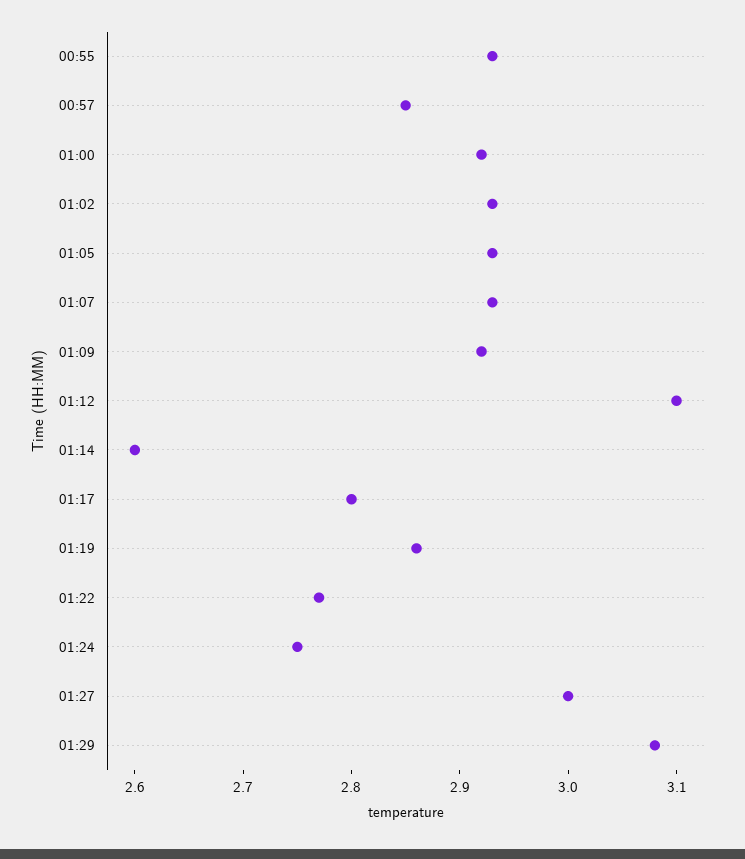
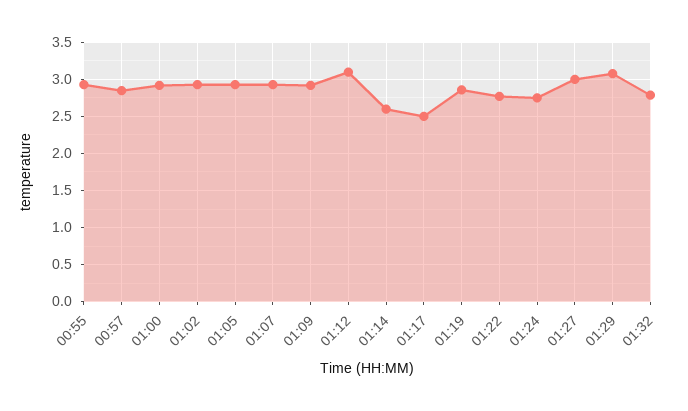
01:17: 2.8 -> 2.5
01:32: none -> 2.8

